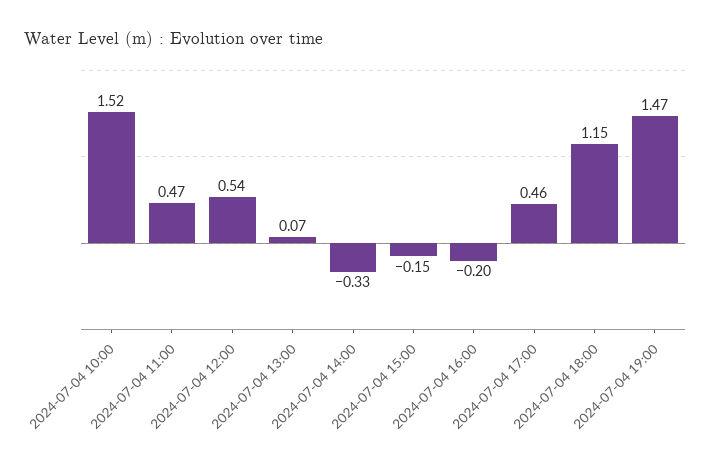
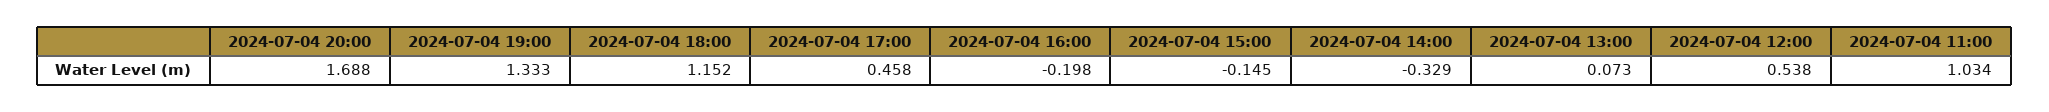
2024-07-04 10:00: 1.52 -> none
2024-07-04 11:00: 0.47 -> 1.034
2024-07-04 19:00: 1.47 -> 1.333
2024-07-04 20:00: none -> 1.688

